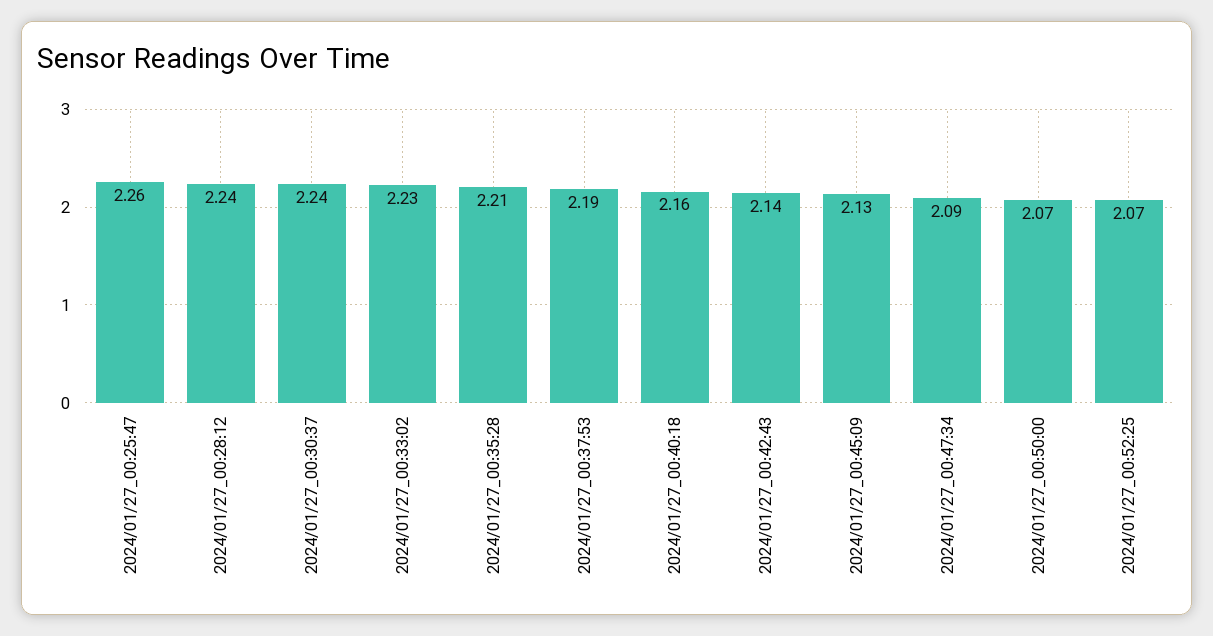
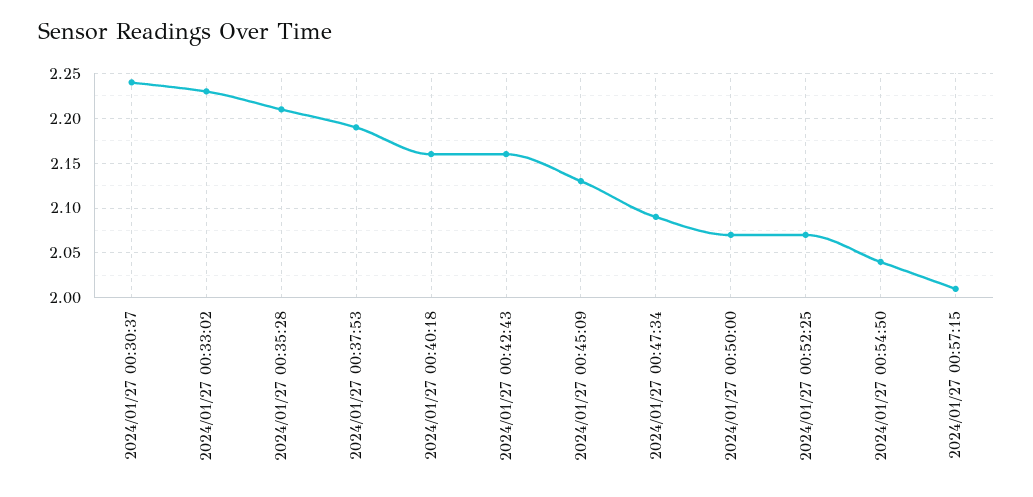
2024/01/27_00:25:47: 2.26 -> none
2024/01/27_00:28:12: 2.24 -> none
2024/01/27_00:42:43: 2.14 -> 2.16
2024/01/27 00:54:50: none -> 2.04
2024/01/27 00:57:15: none -> 2.01

